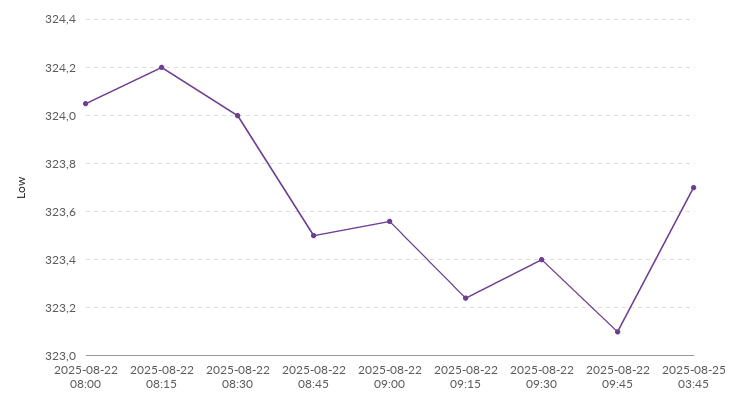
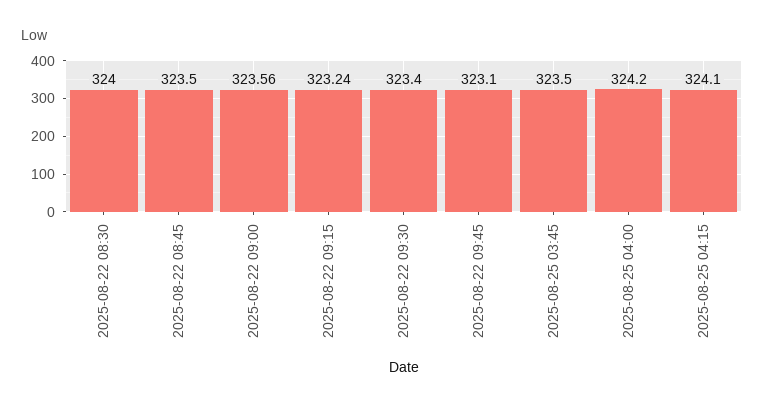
2025-08-22 08:00: 324.05 -> none
2025-08-22 08:15: 324.2 -> none
2025-08-25 03:45: 323.7 -> 323.5
2025-08-25 04:00: none -> 324.2
2025-08-25 04:15: none -> 324.1

